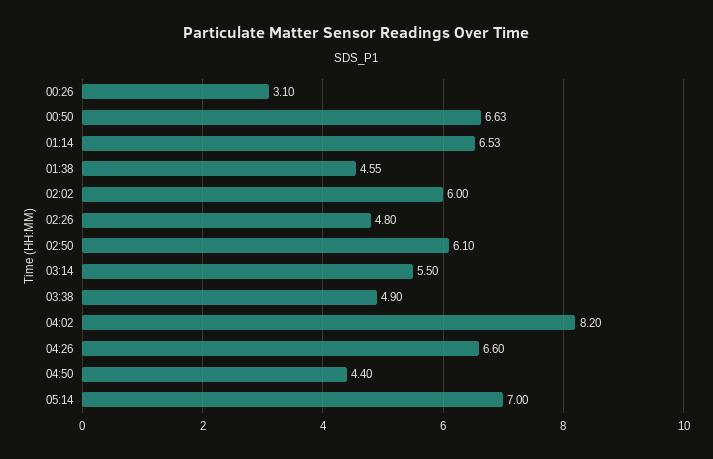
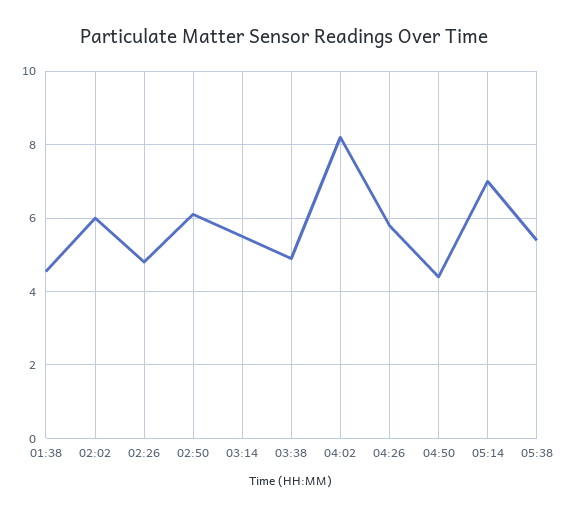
00:26: 3.1 -> none
00:50: 6.63 -> none
01:14: 6.53 -> none
04:26: 6.6 -> 5.8
05:38: none -> 5.4

